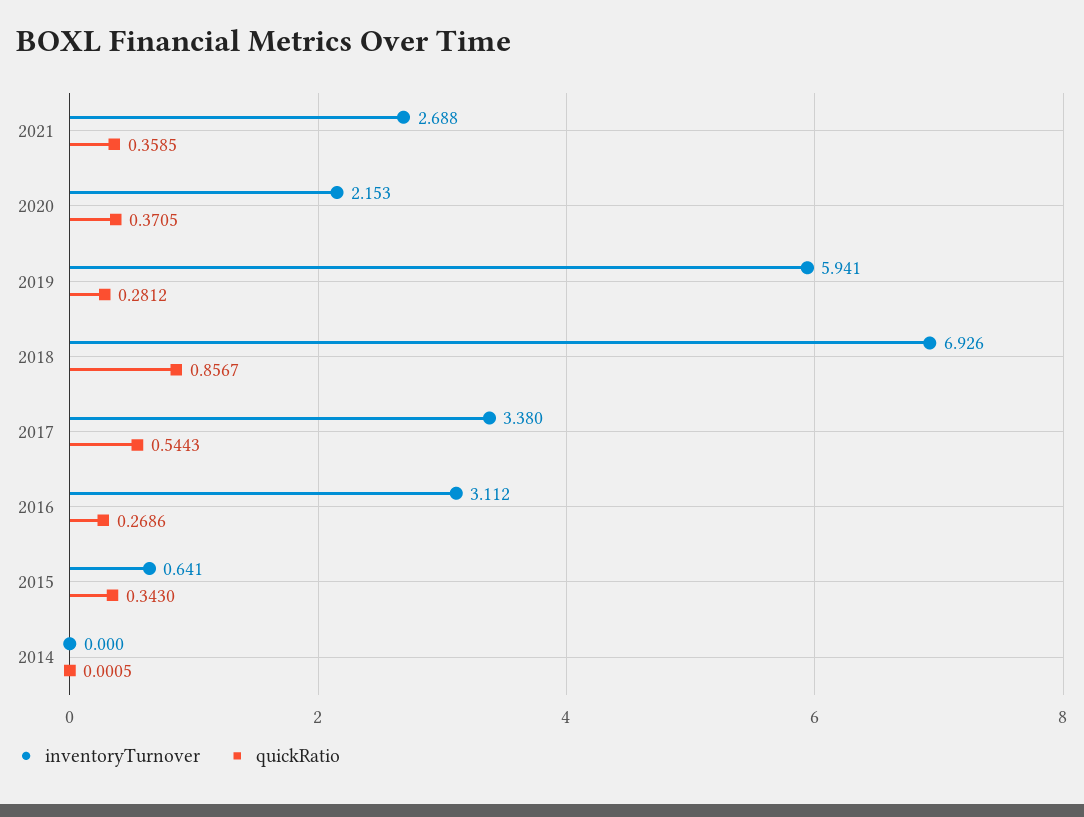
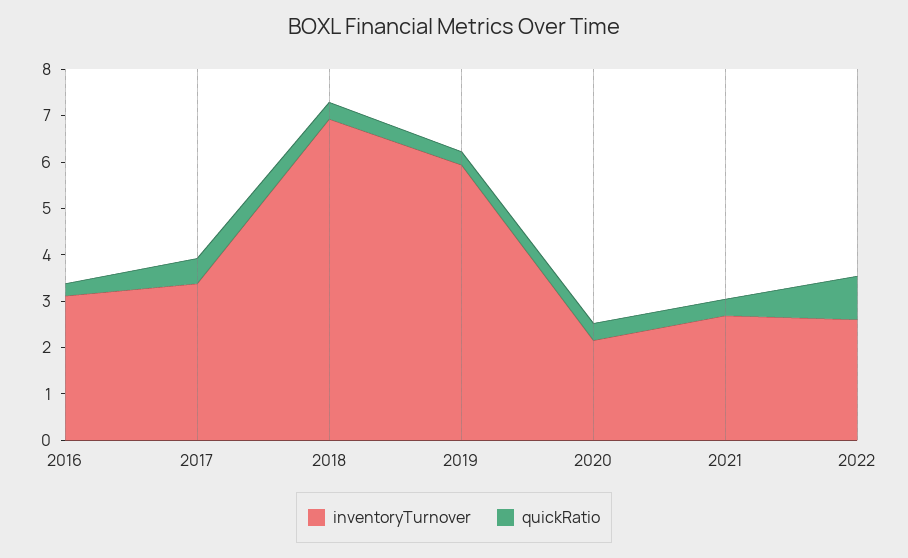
quickRatio, 2018: 0.8567 -> 0.4
inventoryTurnover, 2015: 0.641 -> none
quickRatio, 2015: 0.343 -> none
inventoryTurnover, 2014: 0 -> none
quickRatio, 2014: 0.0005 -> none
inventoryTurnover, 2022: none -> 2.6
quickRatio, 2022: none -> 1

